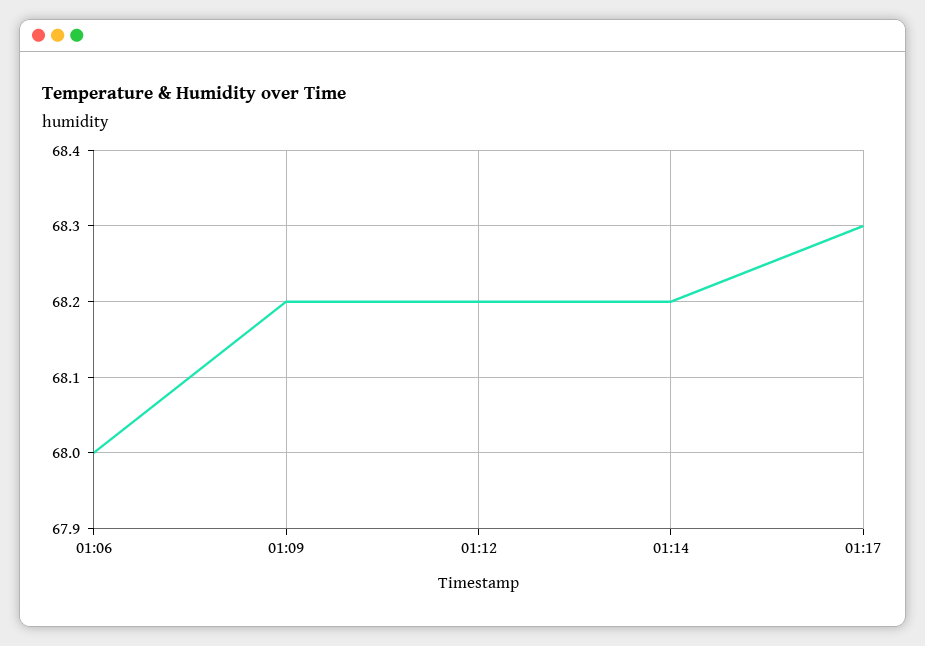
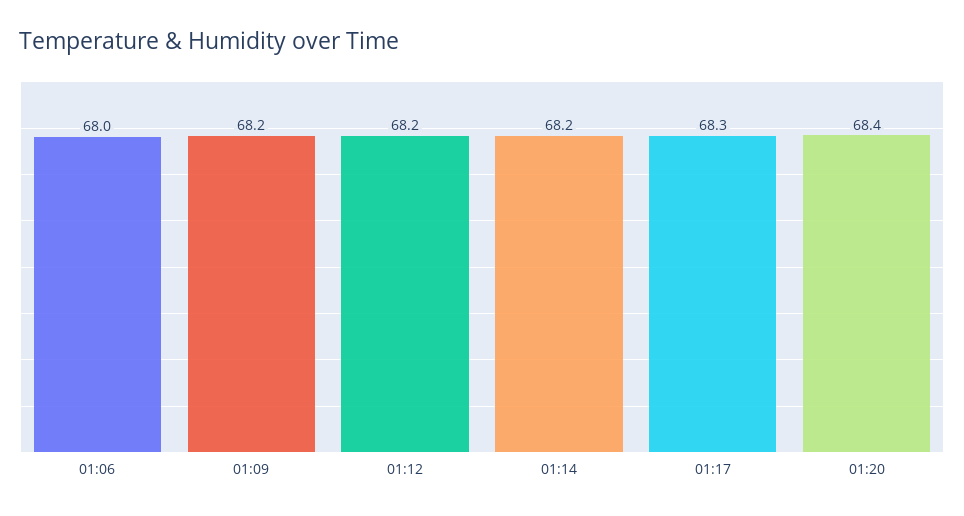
01:20: none -> 68.4

